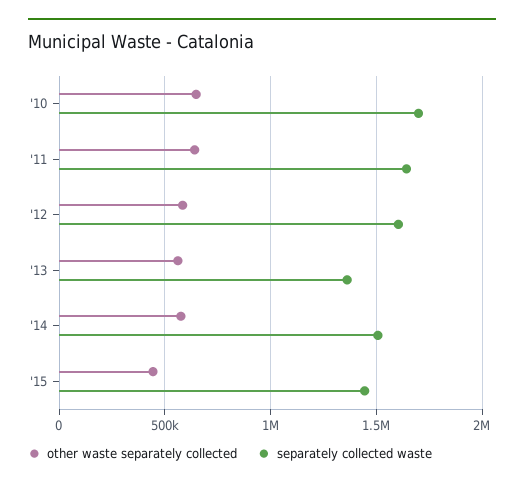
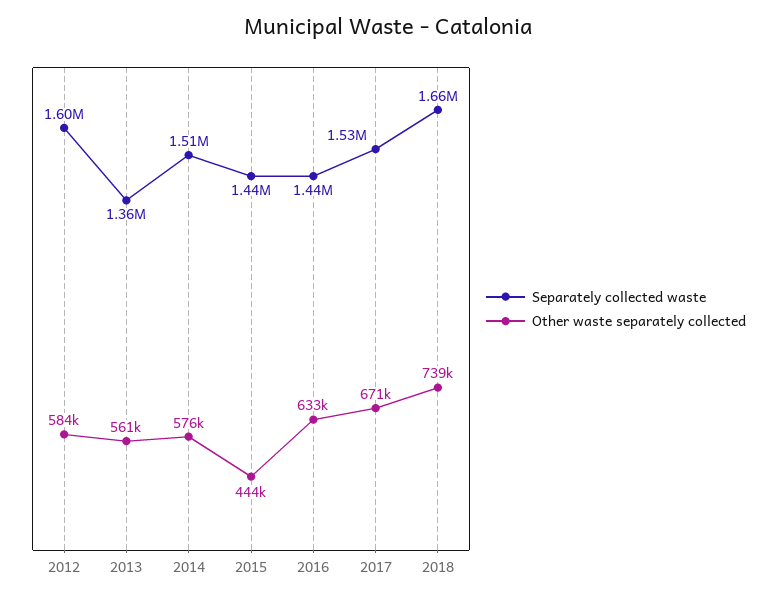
other waste separately collected, '10: 650000 -> none
separately collected waste, '10: 1700000 -> none
other waste separately collected, '11: 650000 -> none
separately collected waste, '11: 1650000 -> none
separately collected waste, 2016: none -> 1440000
other waste separately collected, 2016: none -> 633000
separately collected waste, 2017: none -> 1530000
other waste separately collected, 2017: none -> 671000
separately collected waste, 2018: none -> 1660000
other waste separately collected, 2018: none -> 739000

